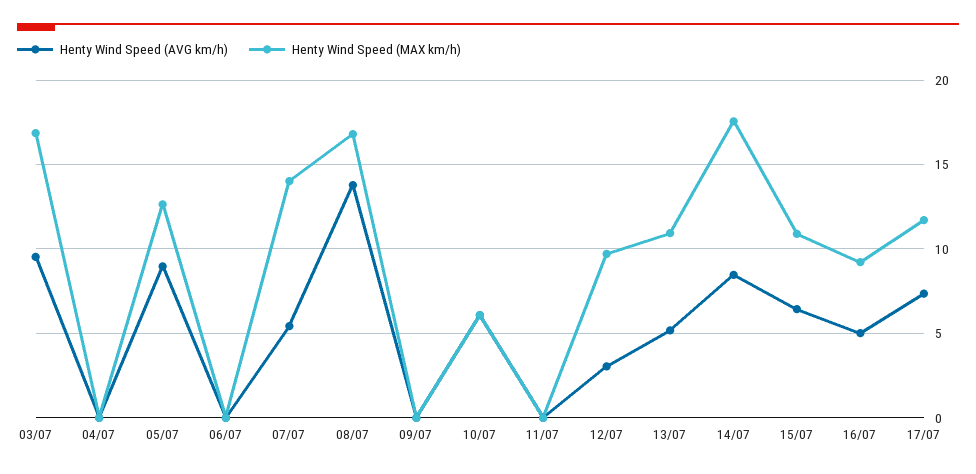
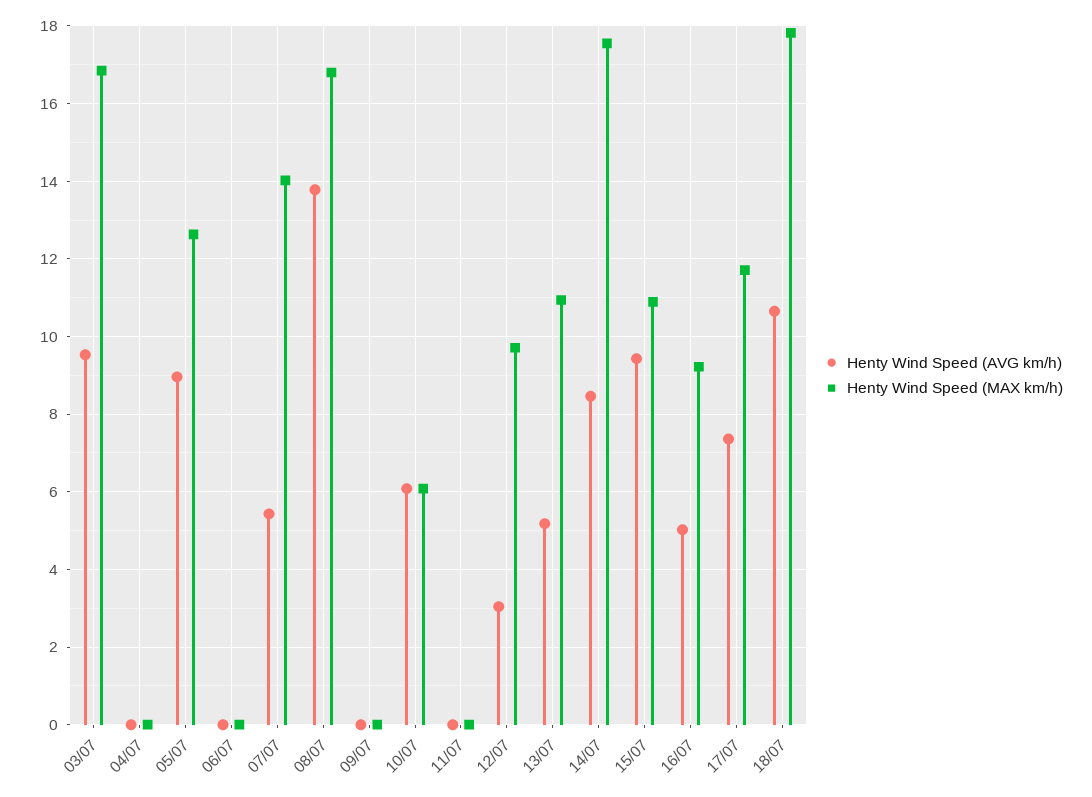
Henty Wind Speed (AVG km/h), 15/07: 6.5 -> 9.4
Henty Wind Speed (AVG km/h), 18/07: none -> 10.6
Henty Wind Speed (MAX km/h), 18/07: none -> 17.8

